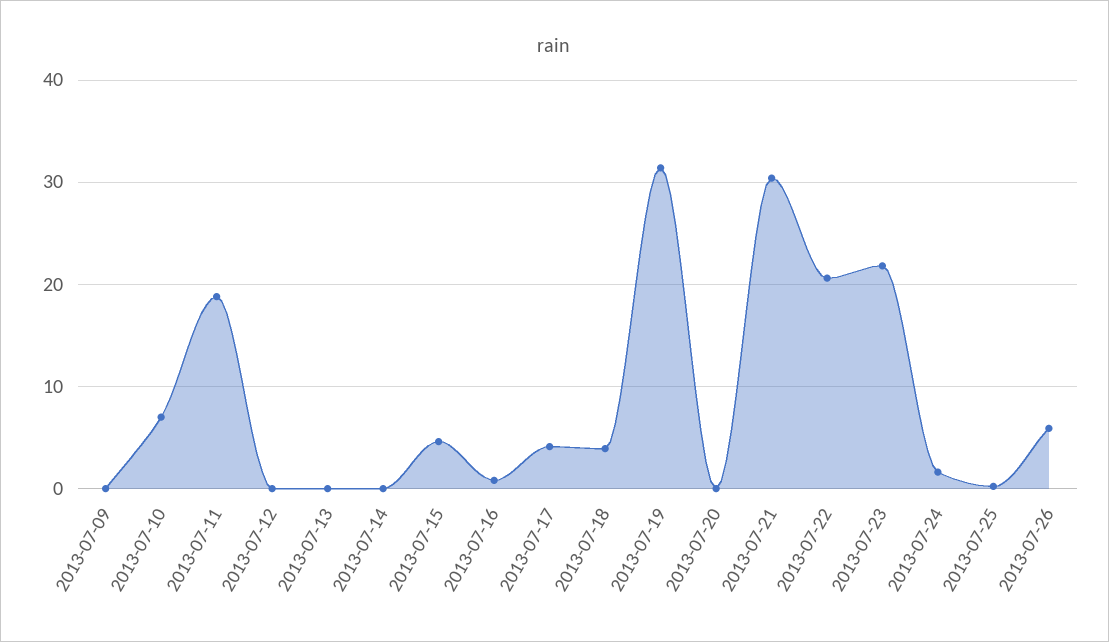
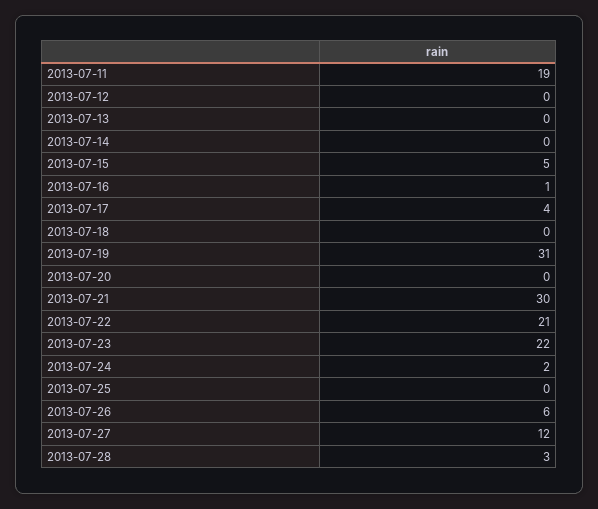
2013-07-09: 0 -> none
2013-07-10: 7 -> none
2013-07-18: 4 -> 0
2013-07-27: none -> 12
2013-07-28: none -> 3

